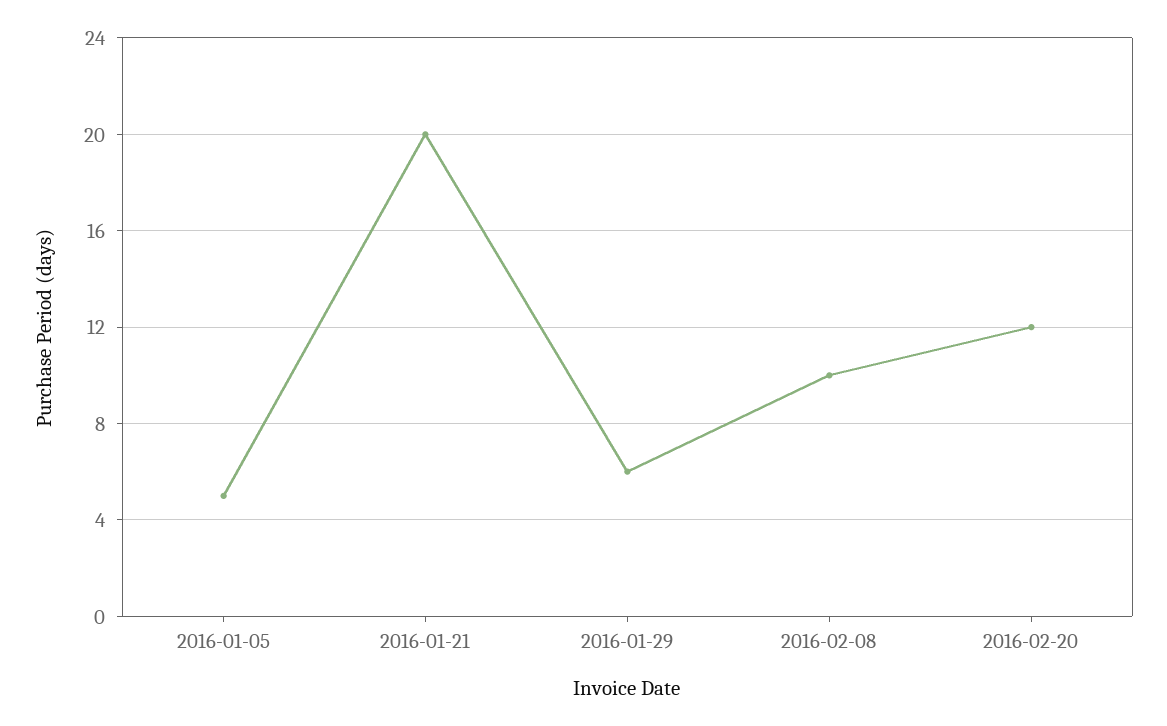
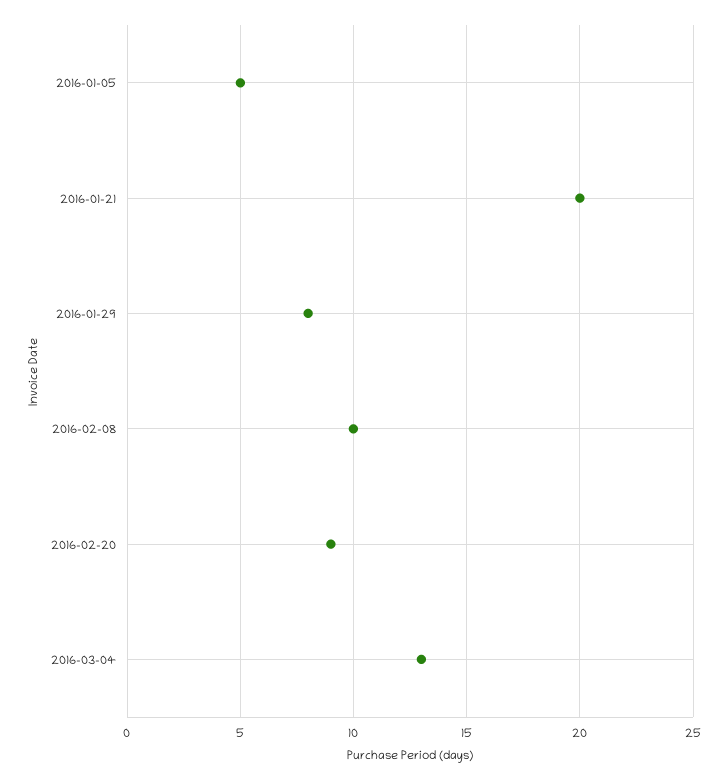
2016-01-29: 6 -> 8
2016-02-20: 12 -> 9
2016-03-04: none -> 13

